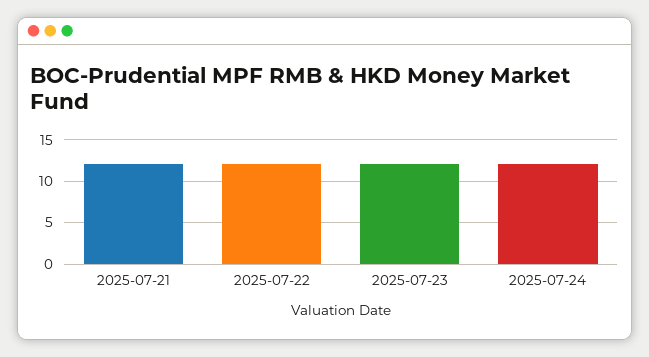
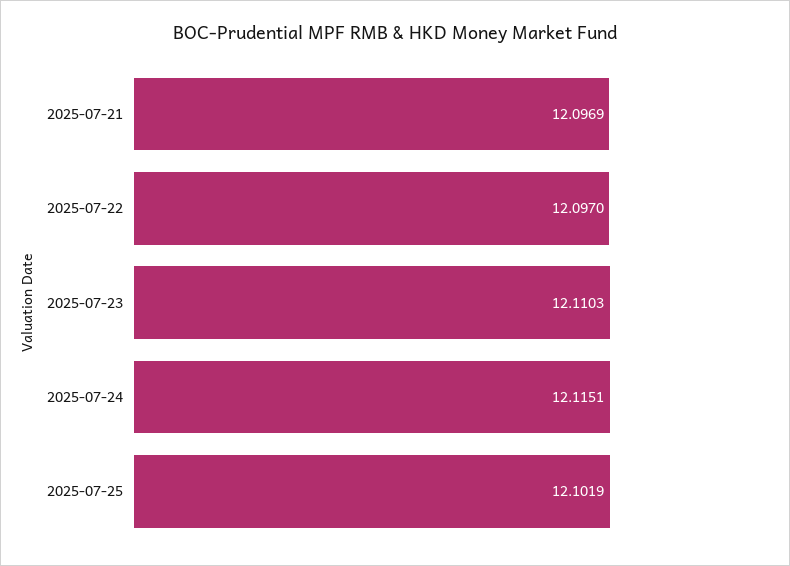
2025-07-25: none -> 12.1019

